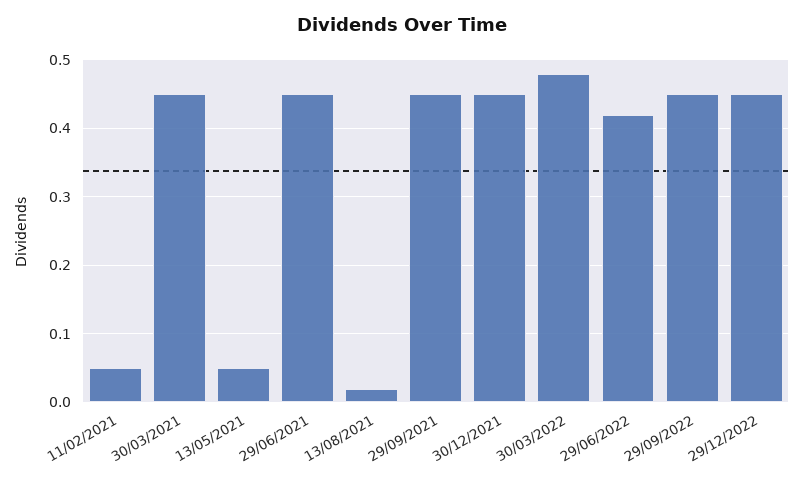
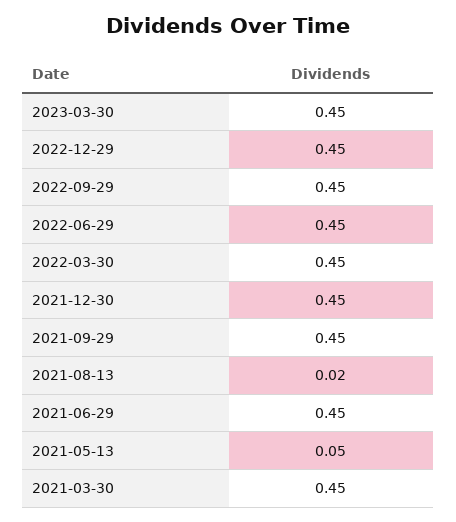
11/02/2021: 0.05 -> none
30/03/2022: 0.48 -> 0.45
29/06/2022: 0.42 -> 0.45
2023-03-30: none -> 0.45

